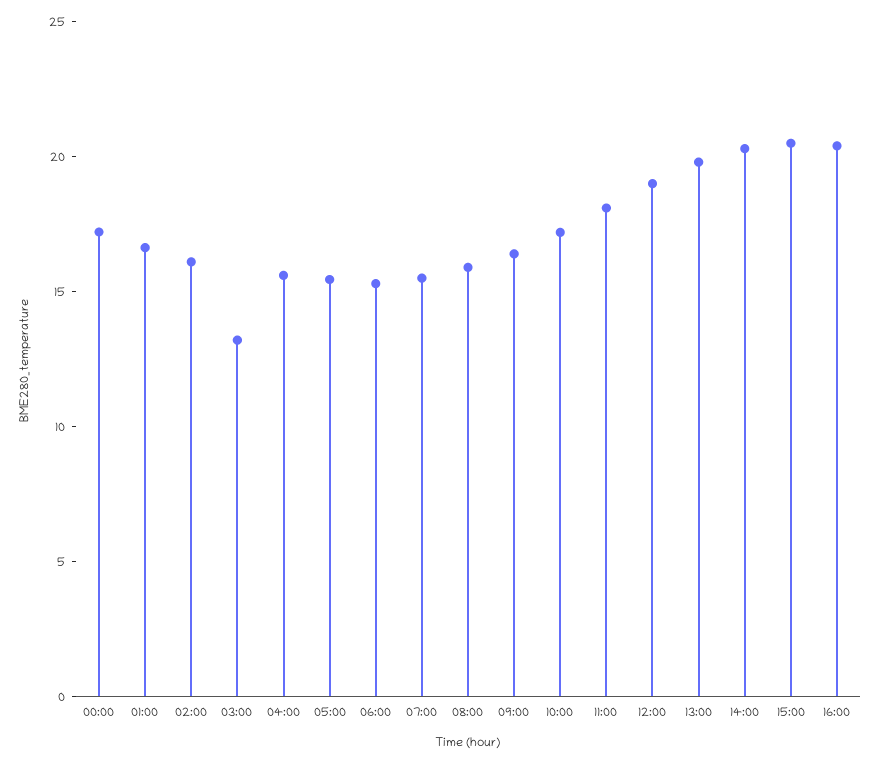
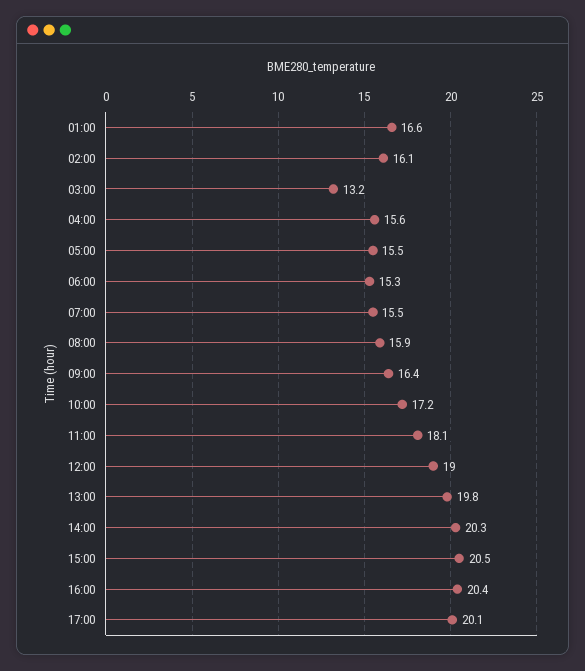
00:00: 17 -> none
17:00: none -> 20.1

